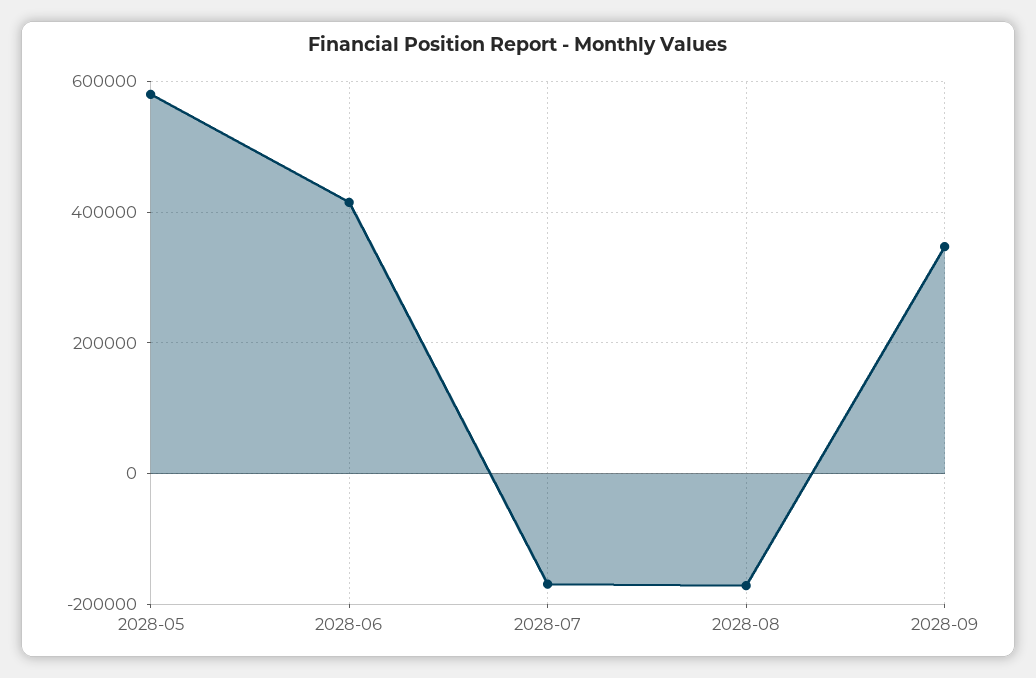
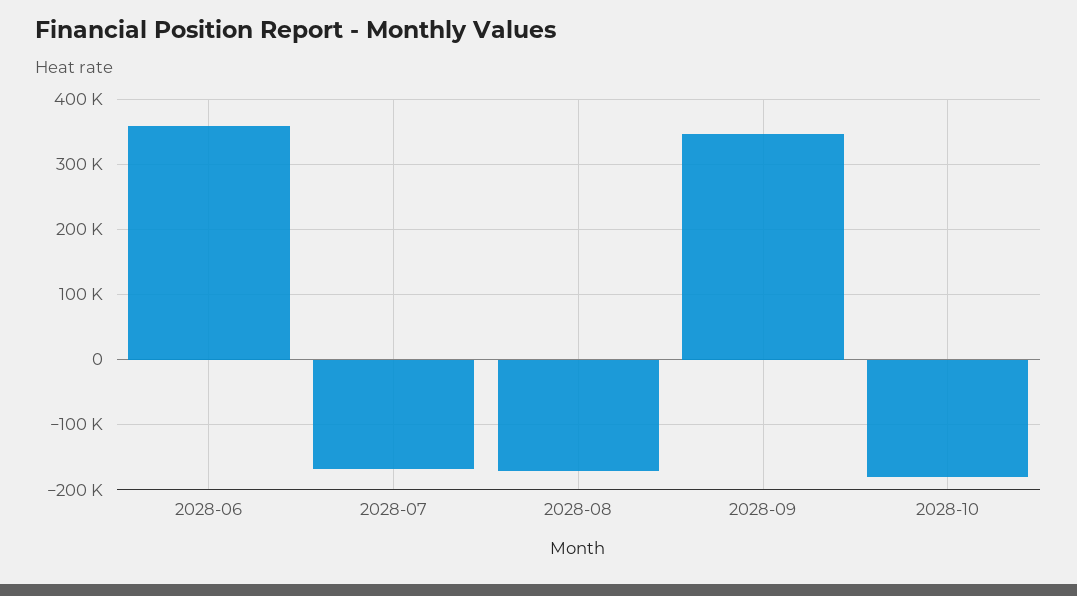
2028-05: 580000 -> none
2028-06: 420000 -> 360000
2028-10: none -> -180000

